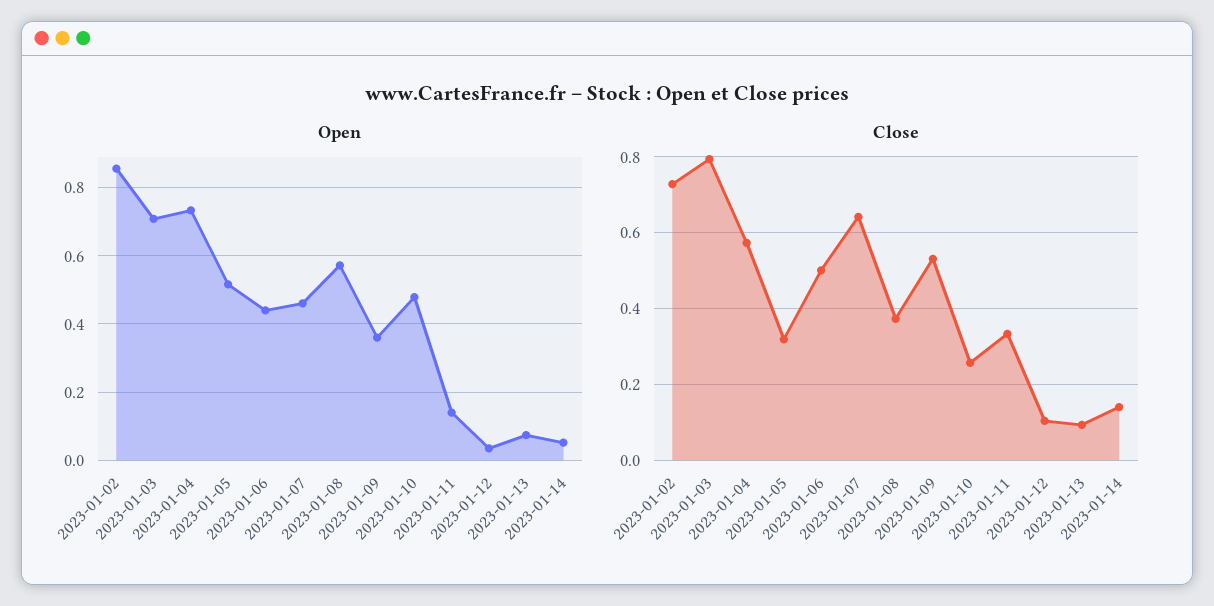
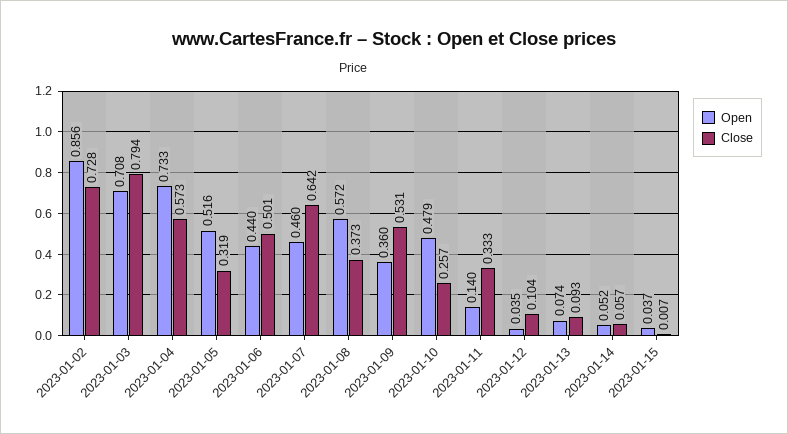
Close, 2023-01-14: 0.14 -> 0.057
Open, 2023-01-15: none -> 0.037
Close, 2023-01-15: none -> 0.007

